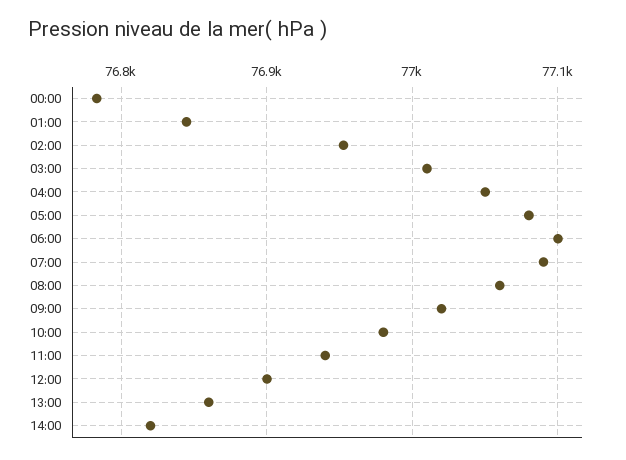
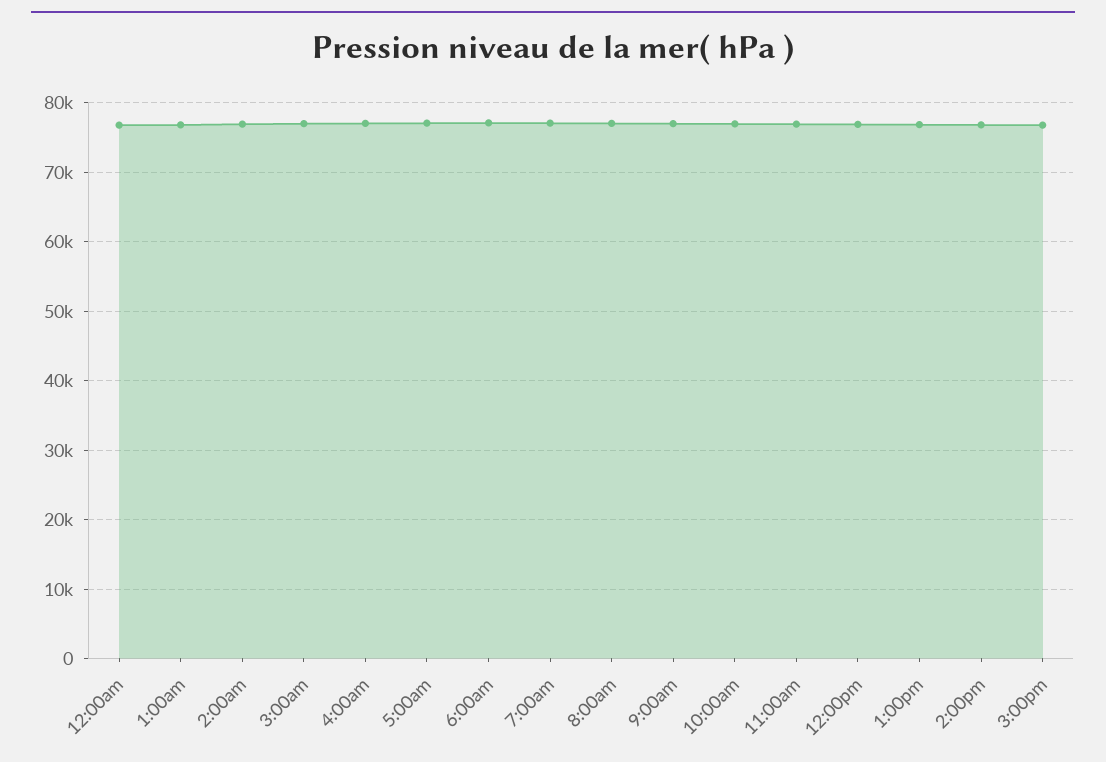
3:00pm: none -> 77000

